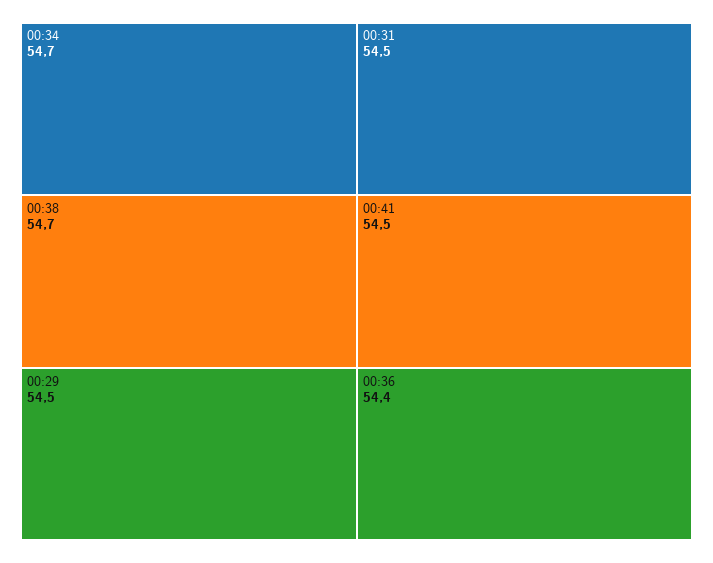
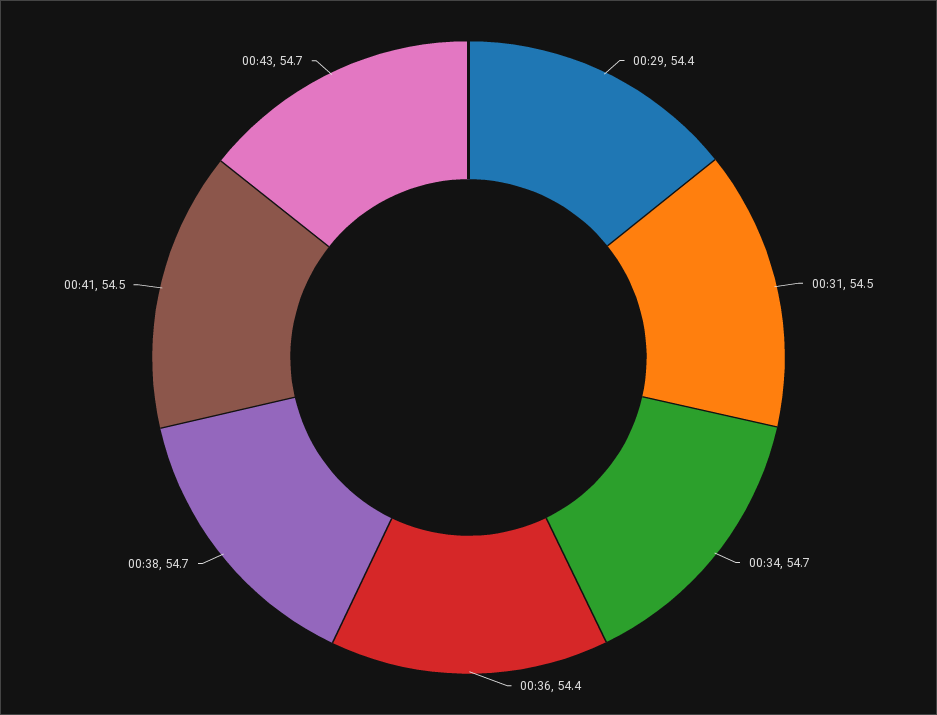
00:29: 54.5 -> 54.4
00:43: none -> 54.7

